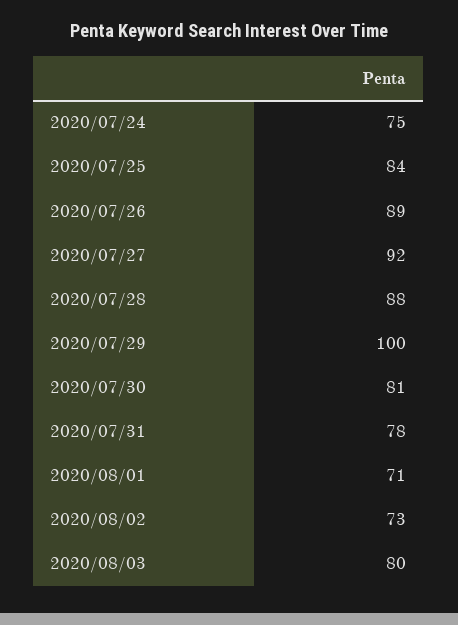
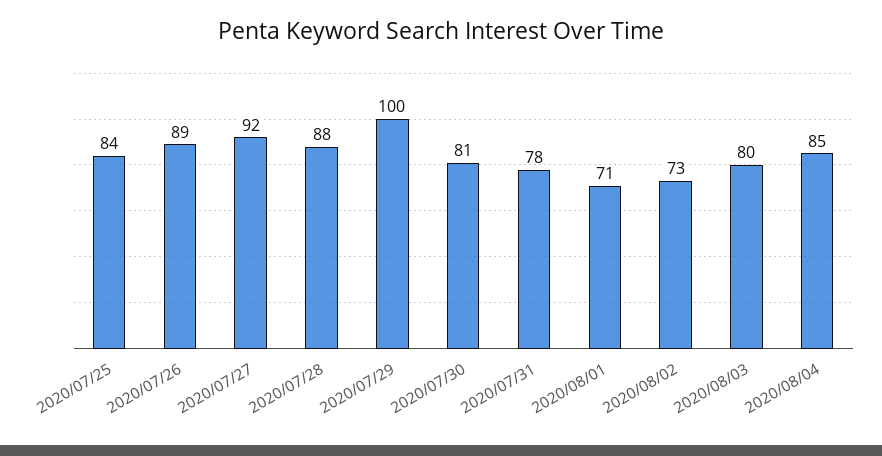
2020/07/24: 75 -> none
2020/08/04: none -> 85

